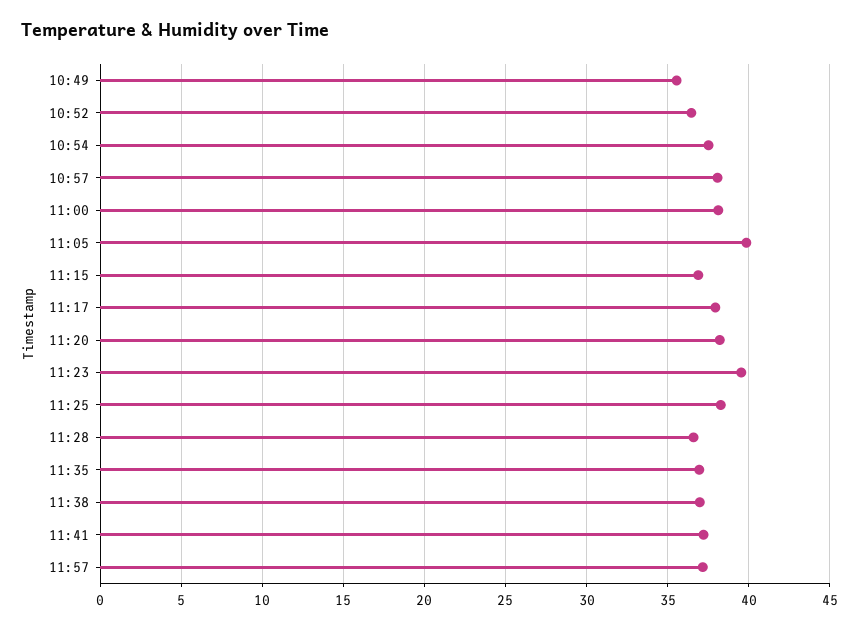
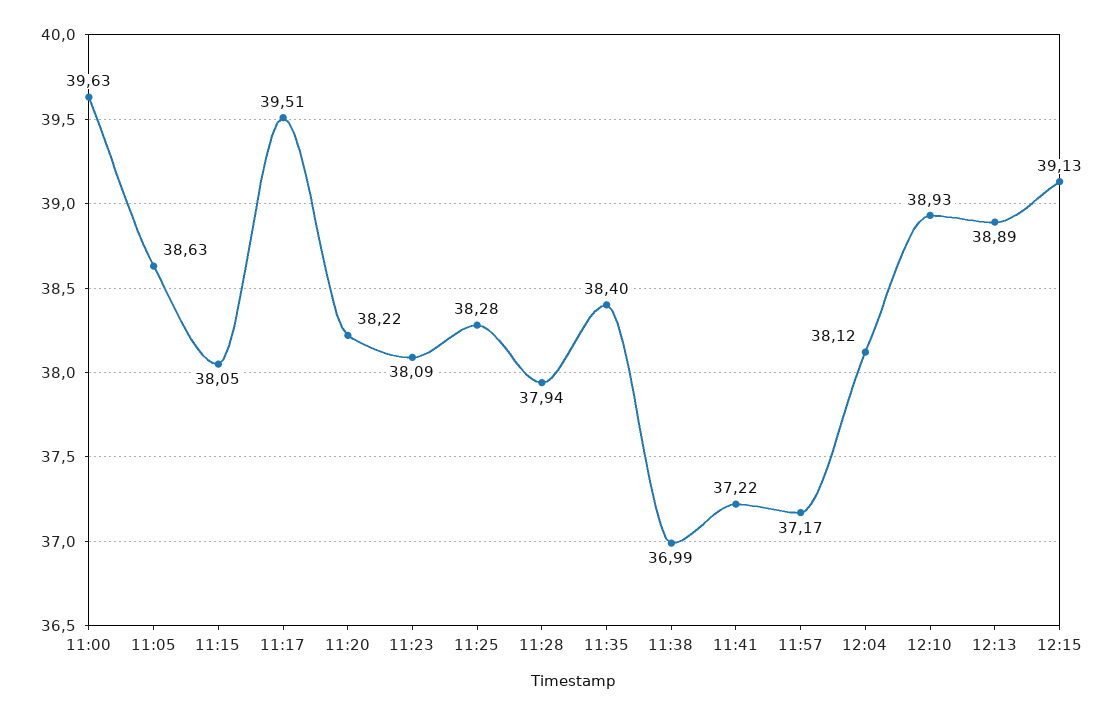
10:49: 35.5 -> none
10:52: 36.5 -> none
10:54: 37.5 -> none
10:57: 38 -> none
11:00: 38 -> 39.63
11:05: 40 -> 38.63
11:15: 37 -> 38.05
11:17: 38 -> 39.51
11:23: 39.5 -> 38.09
11:28: 36.5 -> 37.94
11:35: 37 -> 38.4
12:04: none -> 38.12
12:10: none -> 38.93
12:13: none -> 38.89
12:15: none -> 39.13

